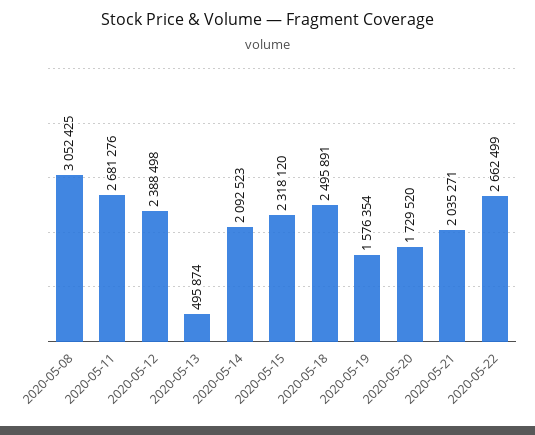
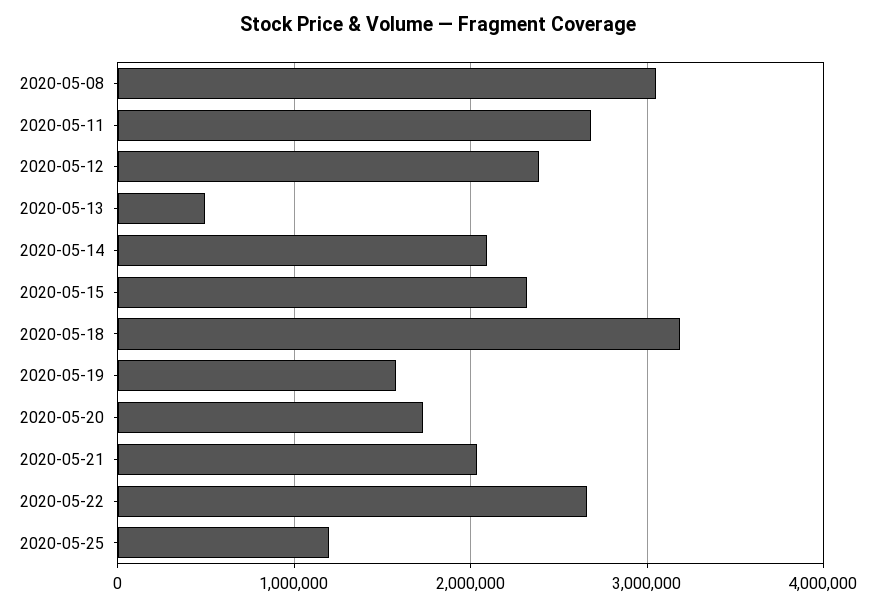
2020-05-18: 2495891 -> 3200000
2020-05-25: none -> 1200000

